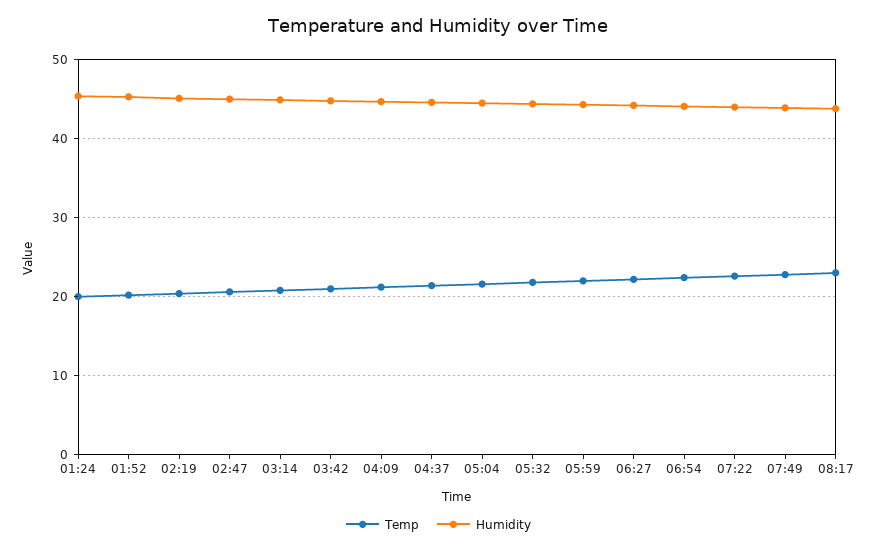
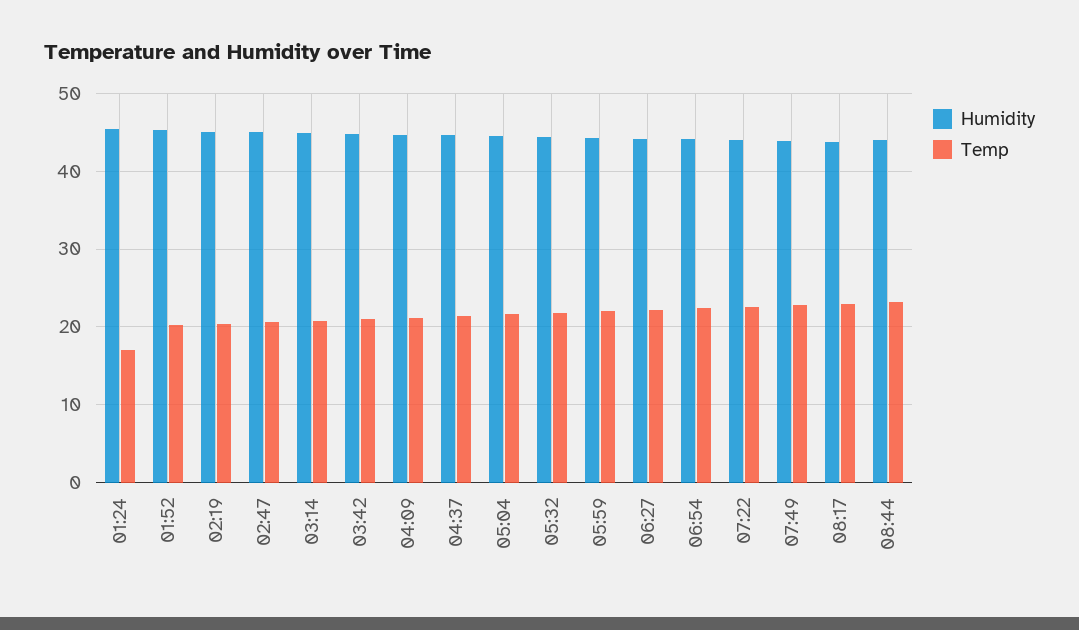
Temp, 01:24: 20 -> 17
Humidity, 08:44: none -> 44
Temp, 08:44: none -> 23

